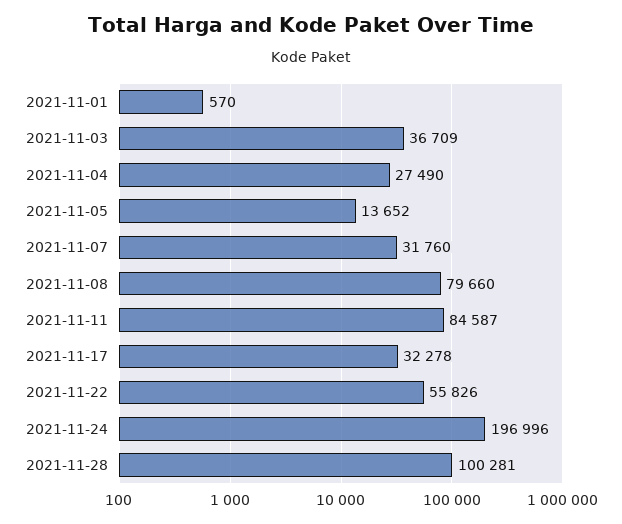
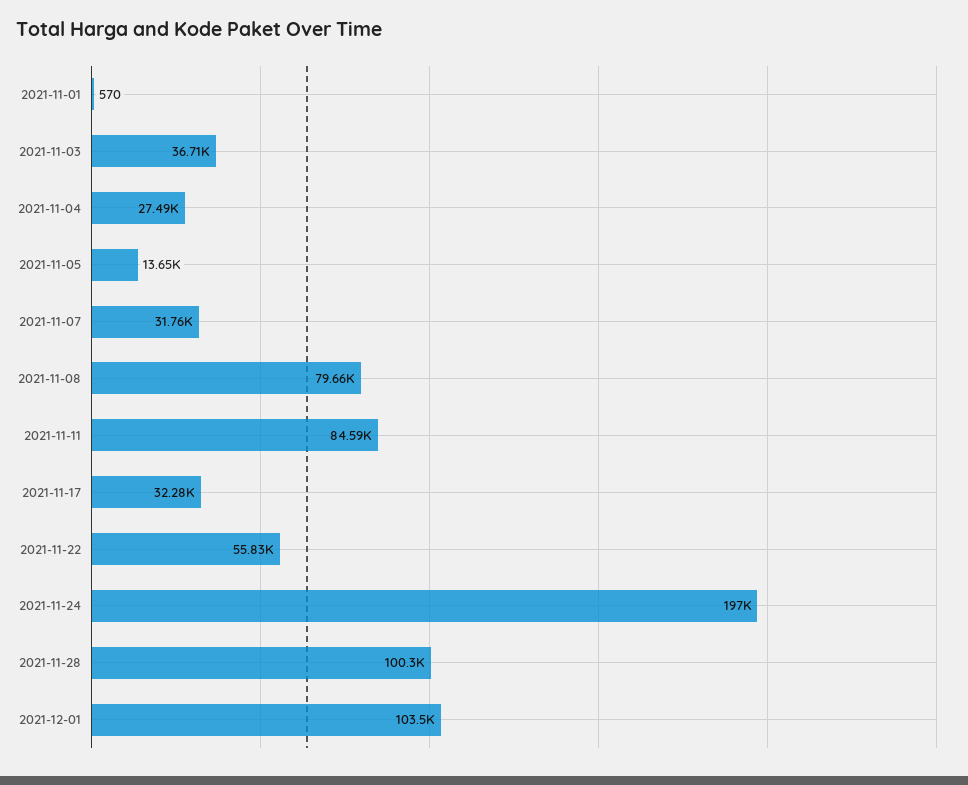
2021-12-01: none -> 103500

